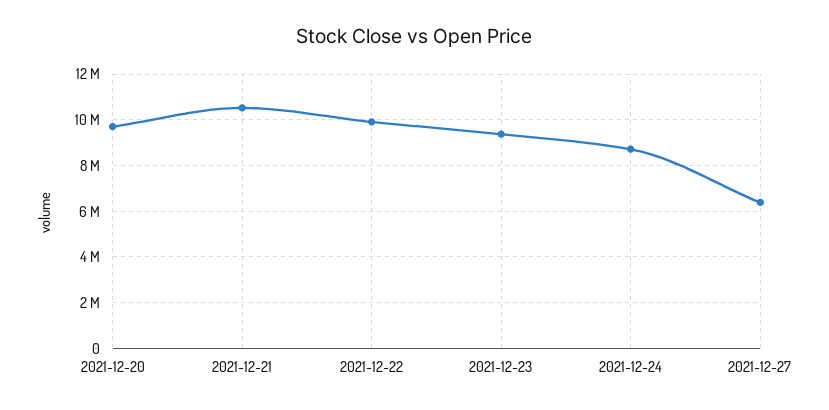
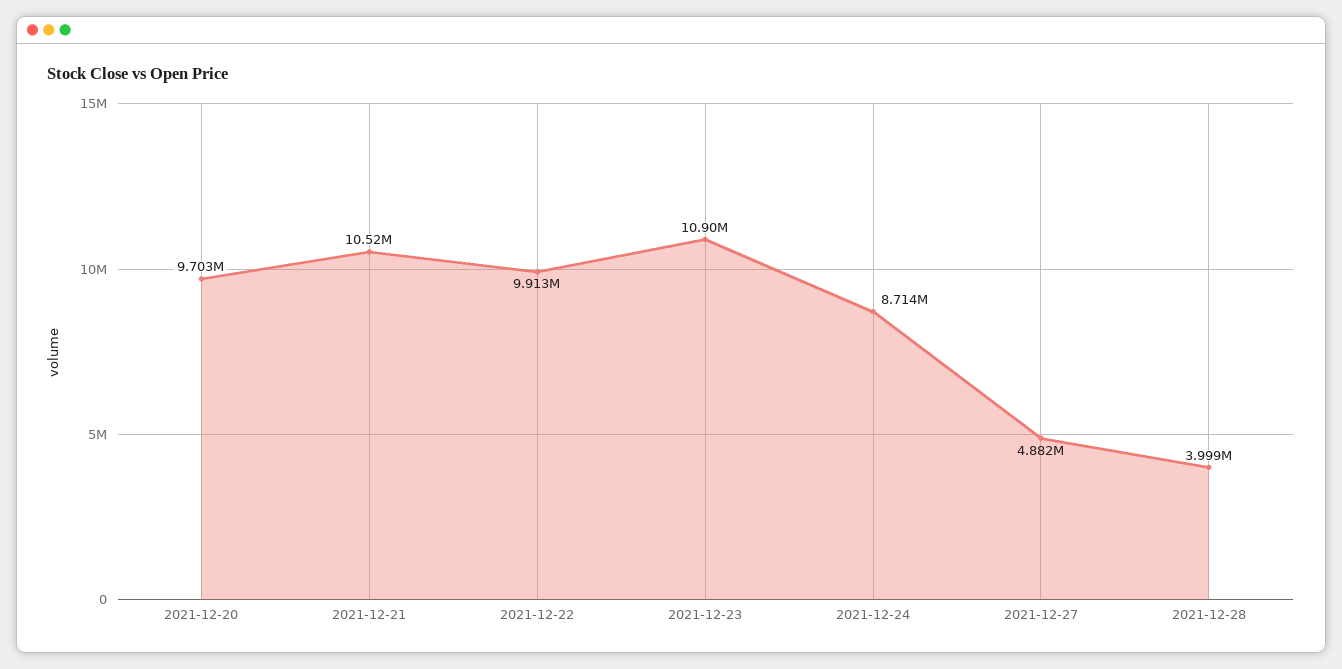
2021-12-23: 9500000 -> 10900000
2021-12-27: 6500000 -> 4882000
2021-12-28: none -> 3999000

